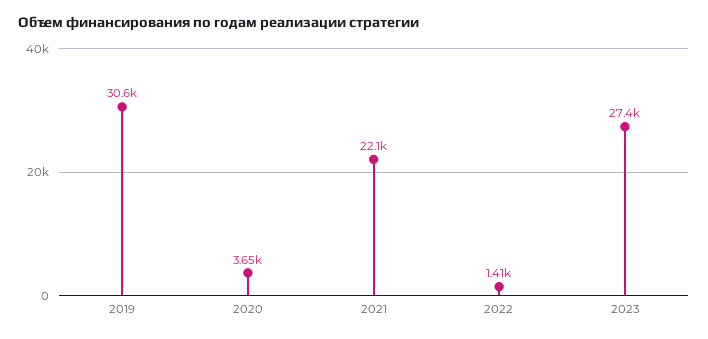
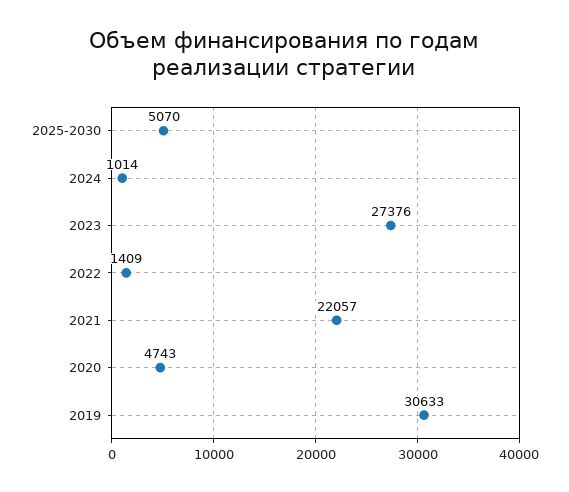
2020: 3650 -> 4743
2025-2030: none -> 5070
2024: none -> 1014

